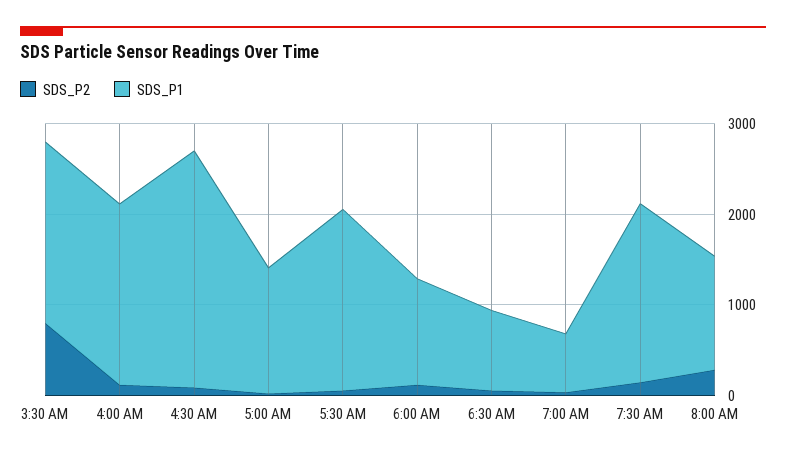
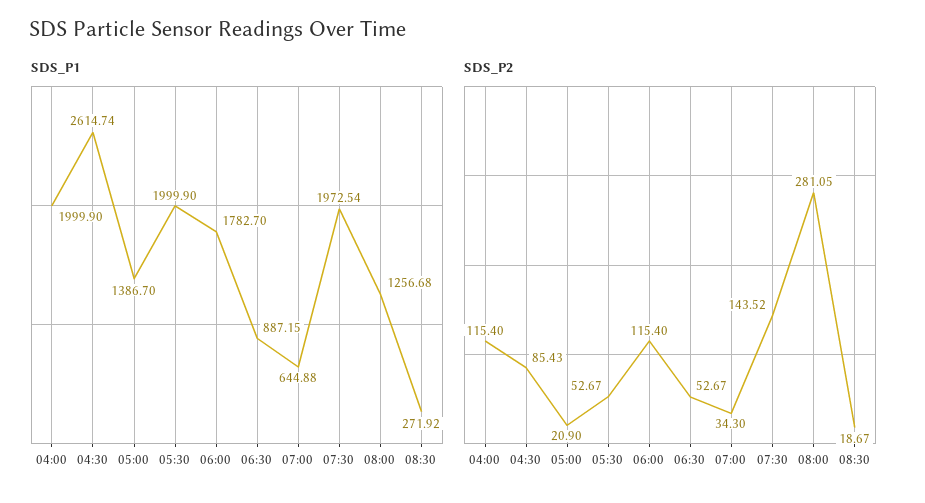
SDS_P2, 3:30 AM: 800 -> none
SDS_P1, 3:30 AM: 2000 -> none
SDS_P1, 6:00 AM: 1200 -> 1782.7
SDS_P1, 08:30: none -> 271.92
SDS_P2, 08:30: none -> 18.67

